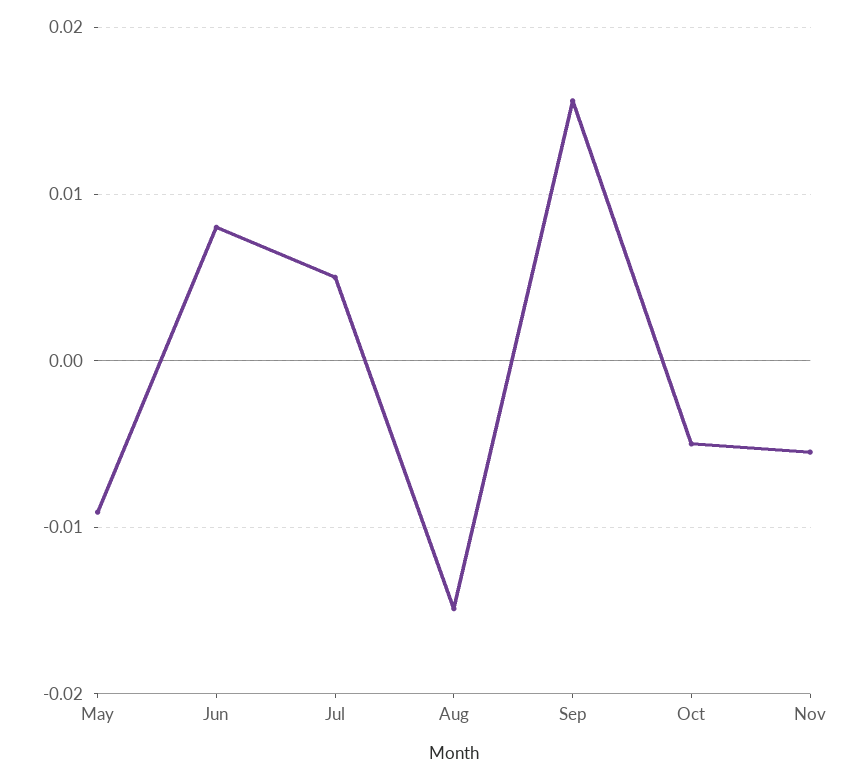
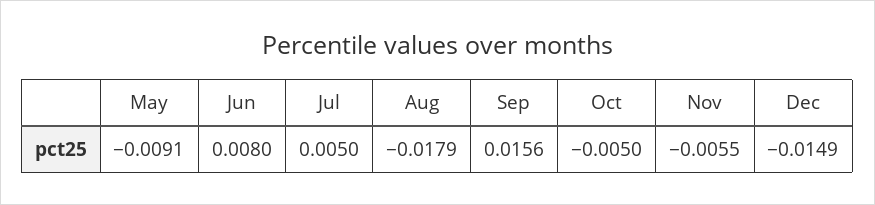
Aug: -0.015 -> -0.0179
Dec: none -> -0.0149

